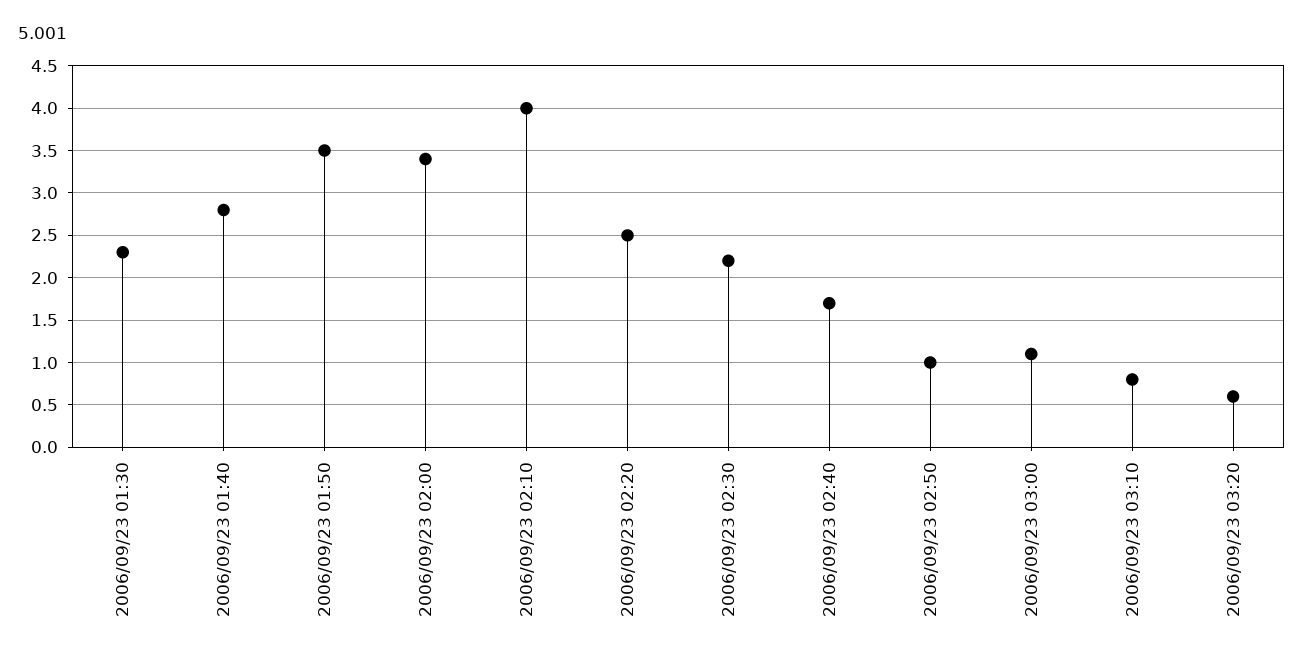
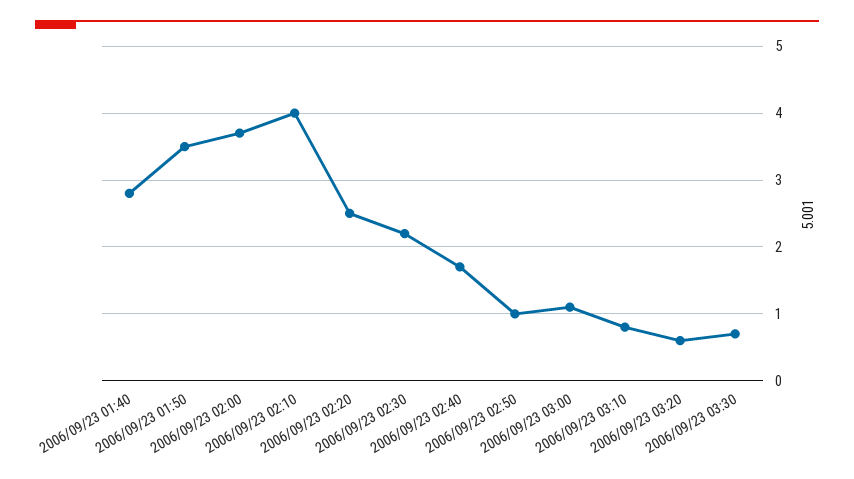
2006/09/23 01:30: 2.3 -> none
2006/09/23 02:00: 3.4 -> 3.7
2006/09/23 03:30: none -> 0.7

